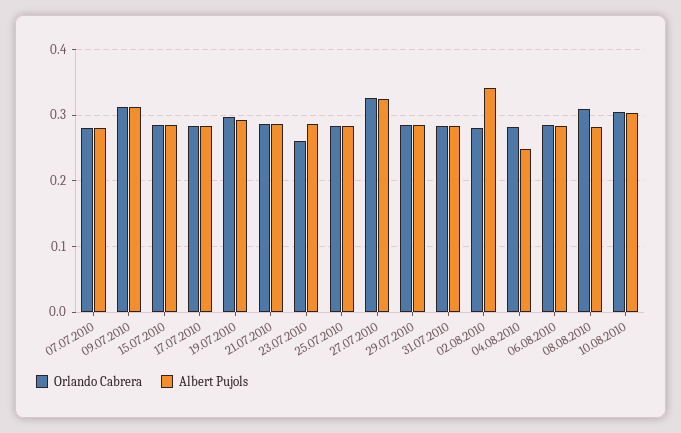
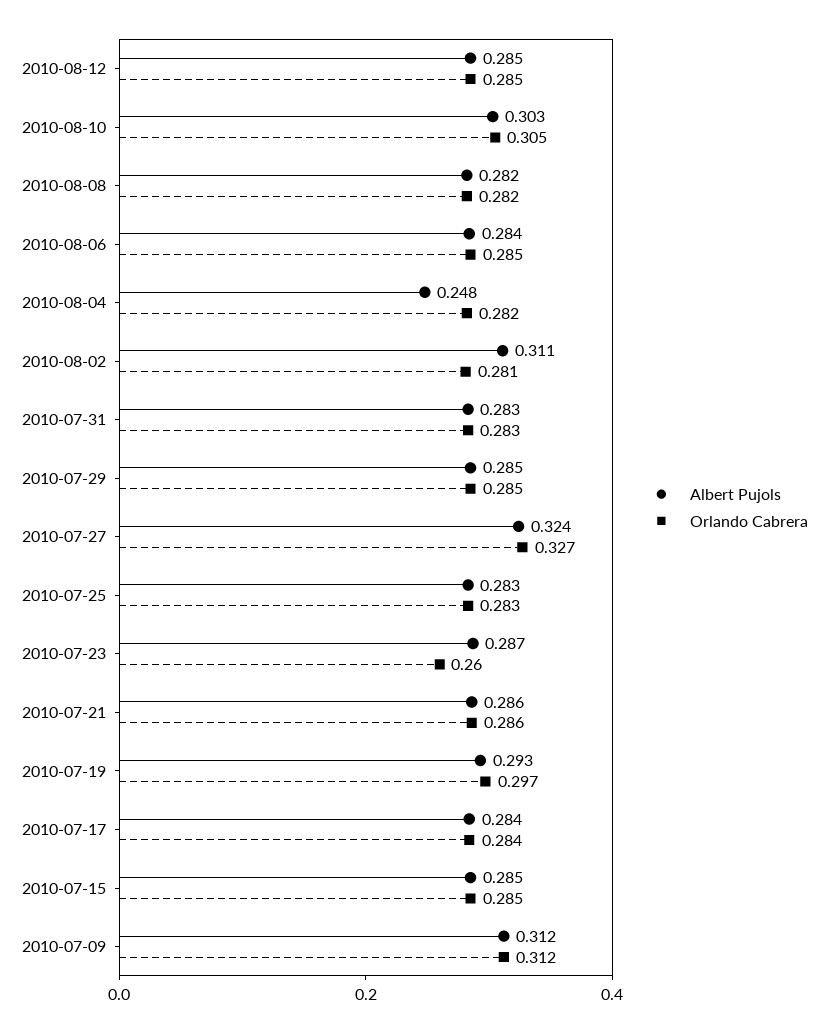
Orlando Cabrera, 07.07.2010: 0.28 -> none
Albert Pujols, 07.07.2010: 0.28 -> none
Albert Pujols, 02.08.2010: 0.34 -> 0.311
Orlando Cabrera, 08.08.2010: 0.31 -> 0.282
Albert Pujols, 2010-08-12: none -> 0.285
Orlando Cabrera, 2010-08-12: none -> 0.285

